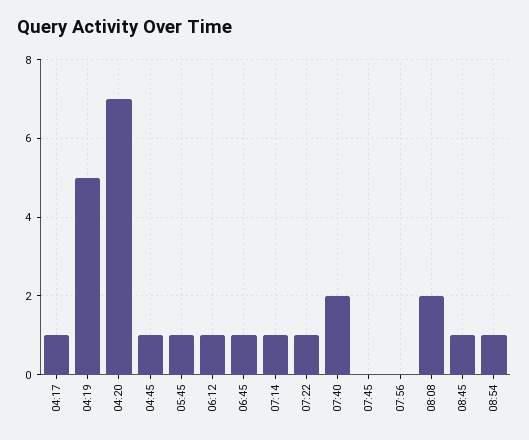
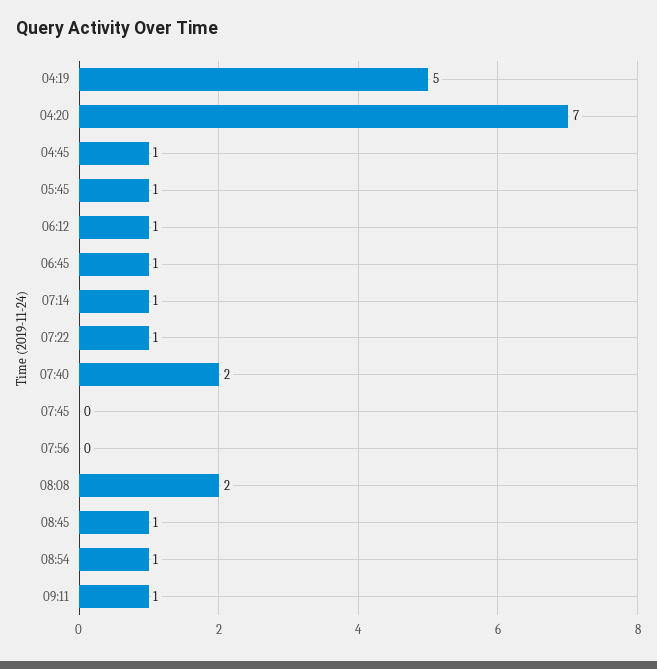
04:17: 1 -> none
09:11: none -> 1

